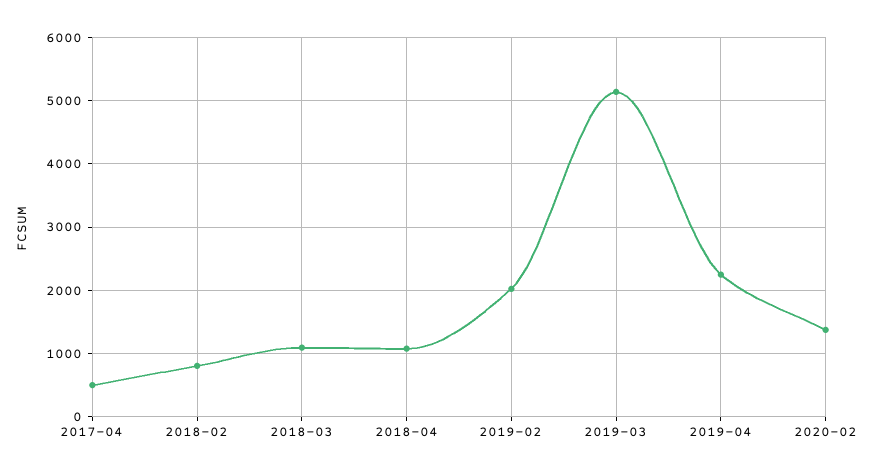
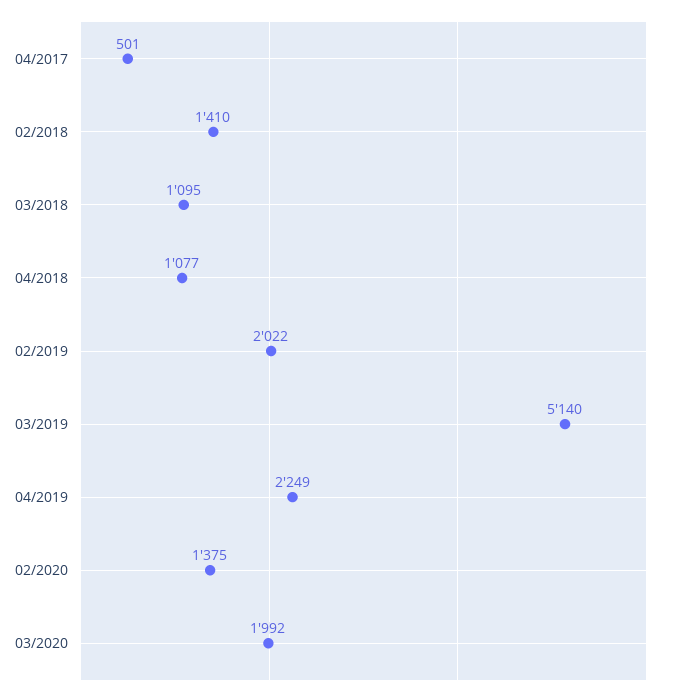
2018-02: 800 -> 1410
03/2020: none -> 1992

